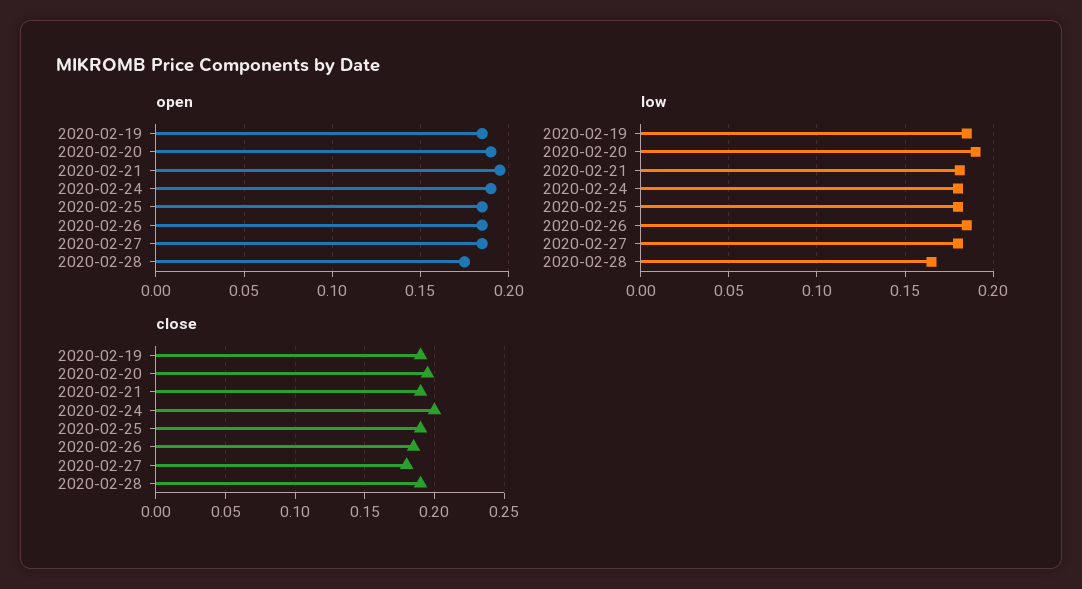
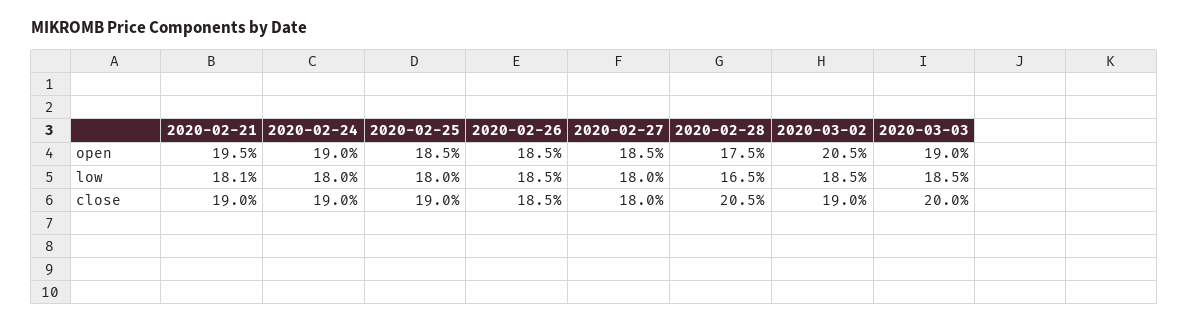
open, 2020-02-19: 0.185 -> none
open, 2020-02-20: 0.19 -> none
low, 2020-02-19: 0.185 -> none
low, 2020-02-20: 0.19 -> none
close, 2020-02-19: 0.19 -> none
close, 2020-02-20: 0.195 -> none
close, 2020-02-24: 0.2 -> 0.19
close, 2020-02-28: 0.19 -> 0.205
open, 2020-03-02: none -> 0.205
open, 2020-03-03: none -> 0.19
low, 2020-03-02: none -> 0.185
low, 2020-03-03: none -> 0.185
close, 2020-03-02: none -> 0.19
close, 2020-03-03: none -> 0.2

